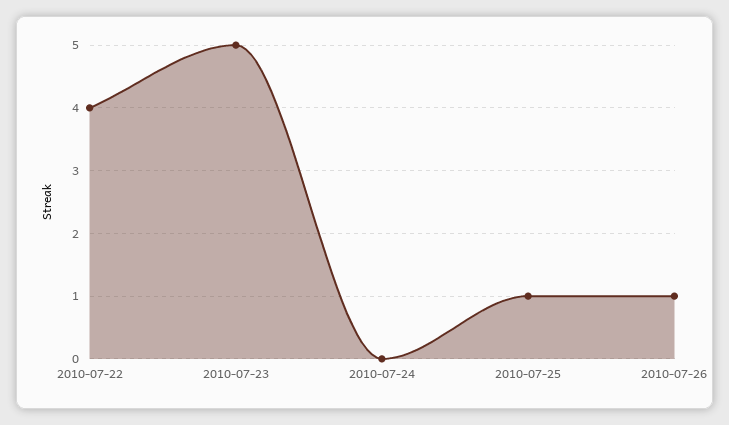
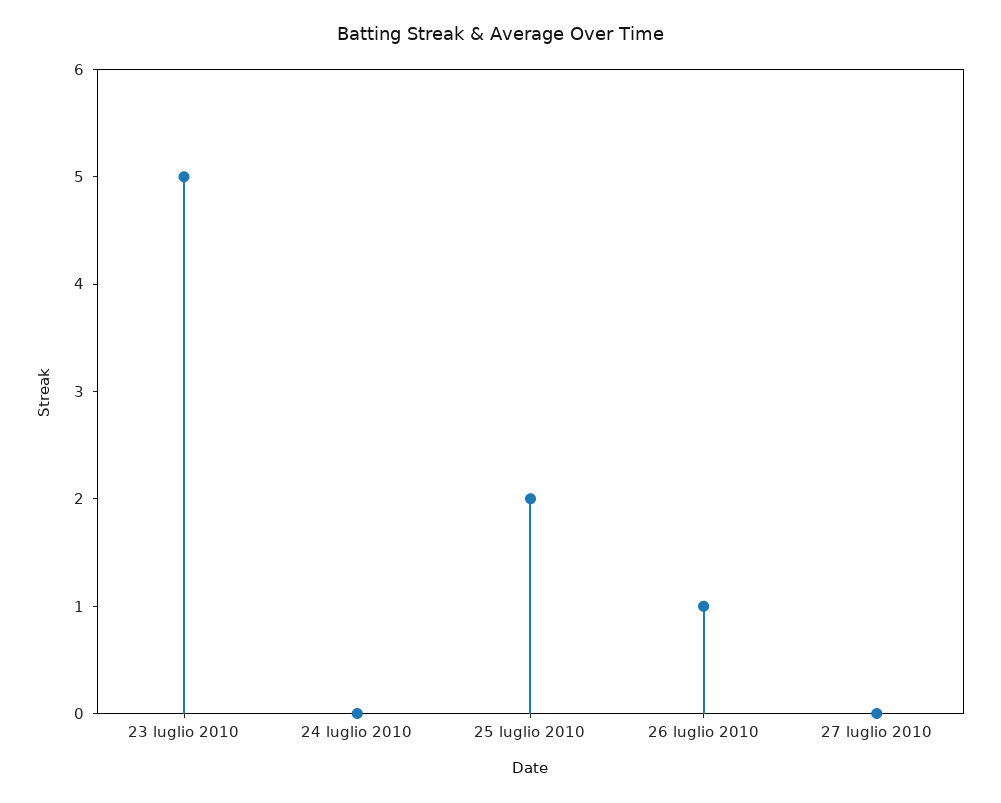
2010-07-22: 4 -> none
2010-07-25: 1 -> 2
27 luglio 2010: none -> 0

